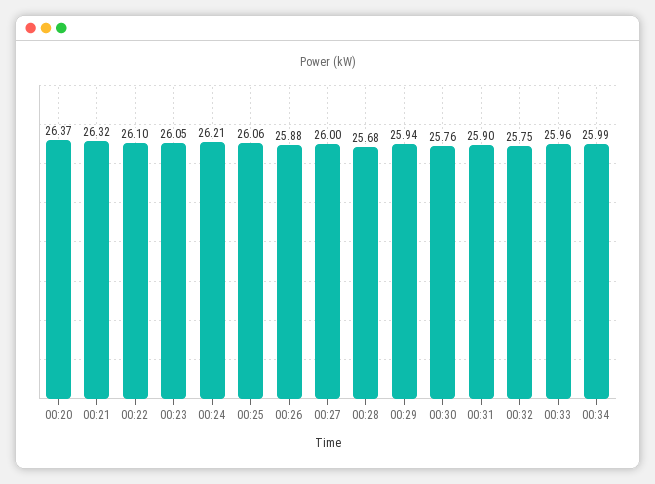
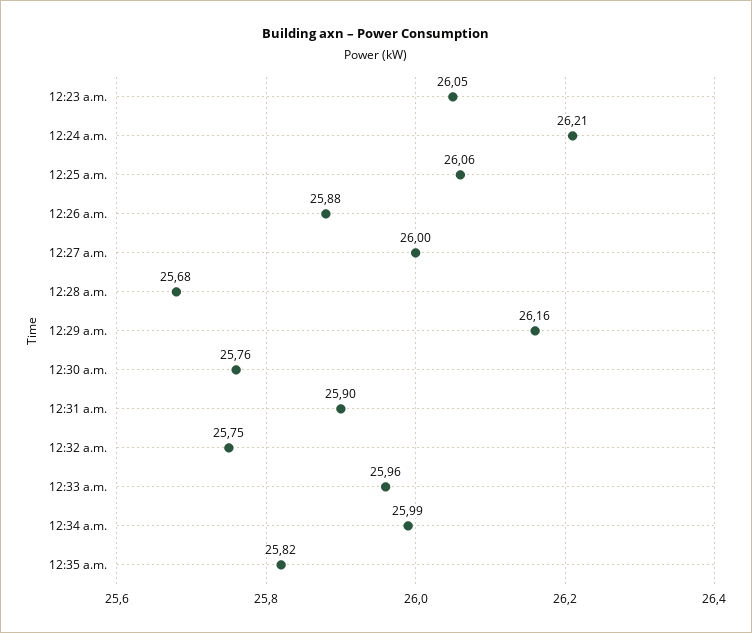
00:20: 26.37 -> none
00:21: 26.32 -> none
00:22: 26.1 -> none
00:29: 25.94 -> 26.16
12:35 a.m.: none -> 25.82

